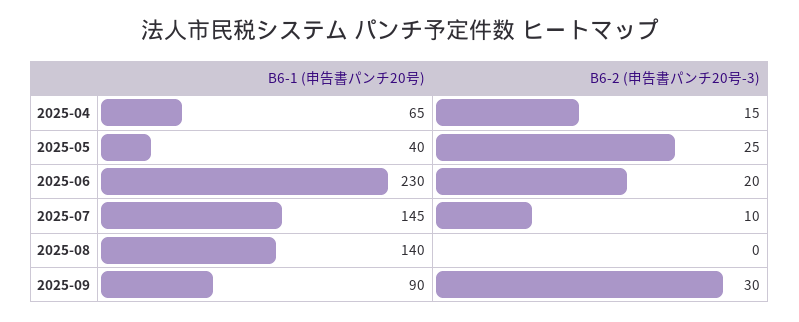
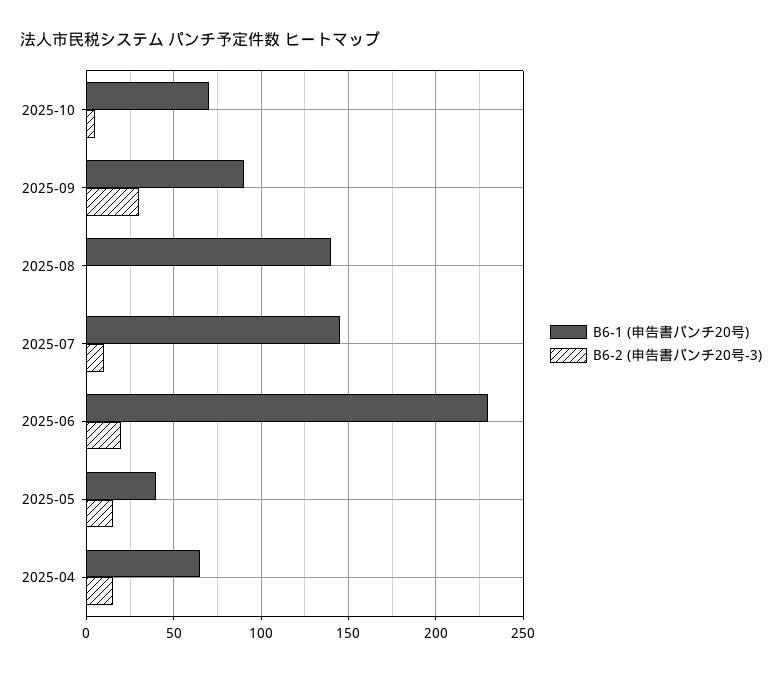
B6-2 (申告書パンチ20号-3), 2025-05: 25 -> 15
B6-1 (申告書パンチ20号), 2025-10: none -> 70
B6-2 (申告書パンチ20号-3), 2025-10: none -> 5

